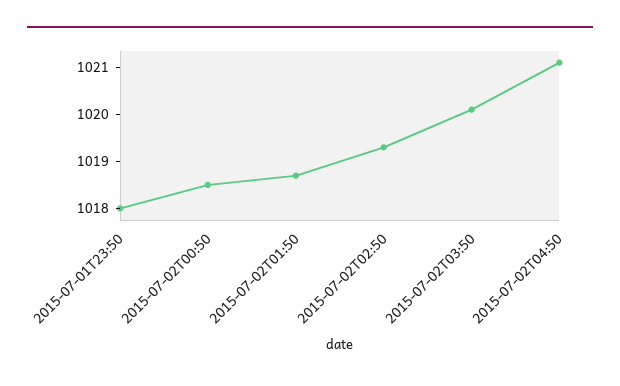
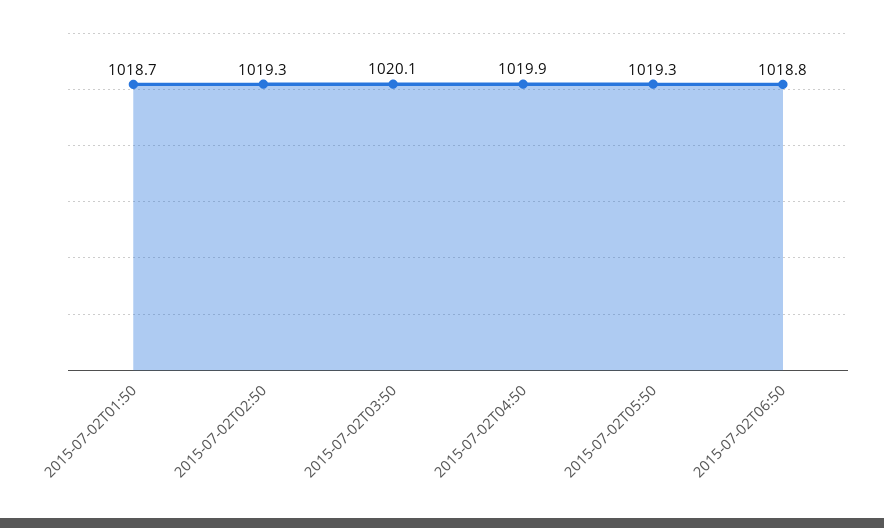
2015-07-01T23:50: 1018 -> none
2015-07-02T00:50: 1018.5 -> none
2015-07-02T04:50: 1021 -> 1019.9
2015-07-02T05:50: none -> 1019.3
2015-07-02T06:50: none -> 1018.8

